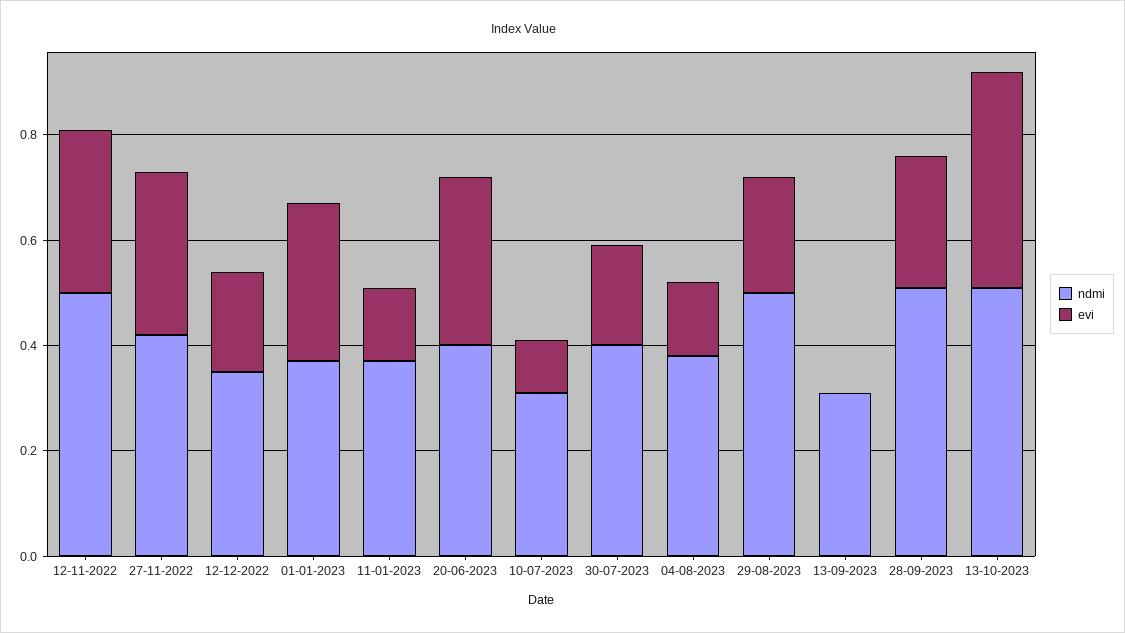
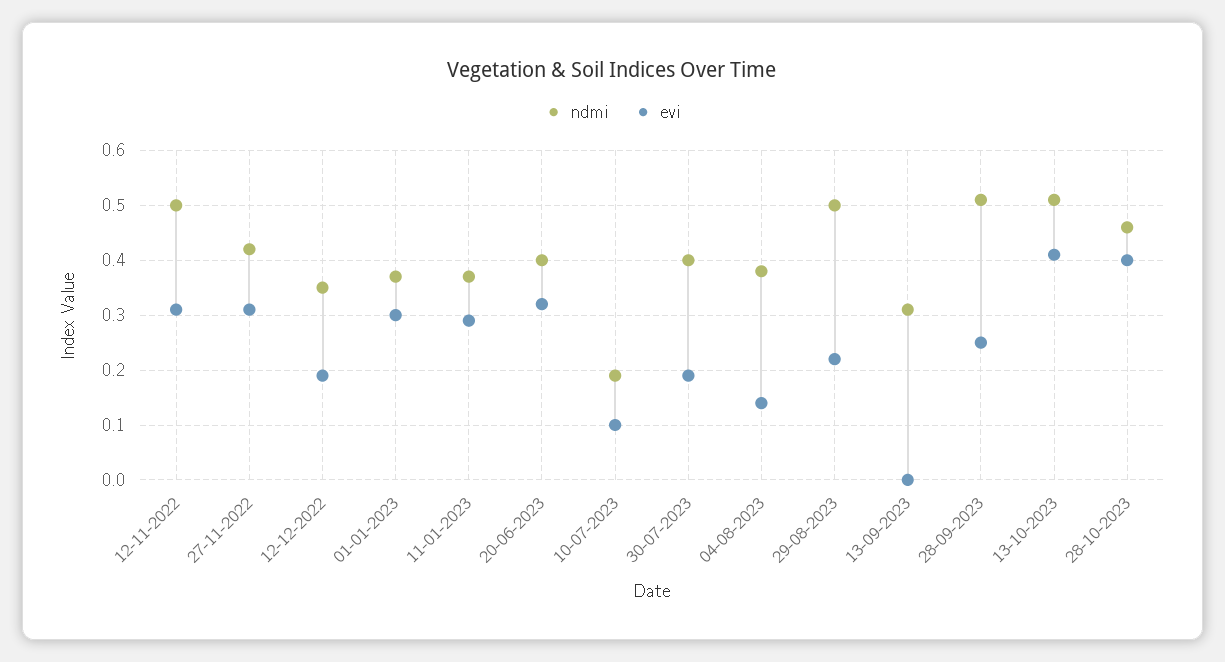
evi, 11-01-2023: 0.15 -> 0.3
ndmi, 10-07-2023: 0.3 -> 0.2
ndmi, 28-10-2023: none -> 0.45
evi, 28-10-2023: none -> 0.4

